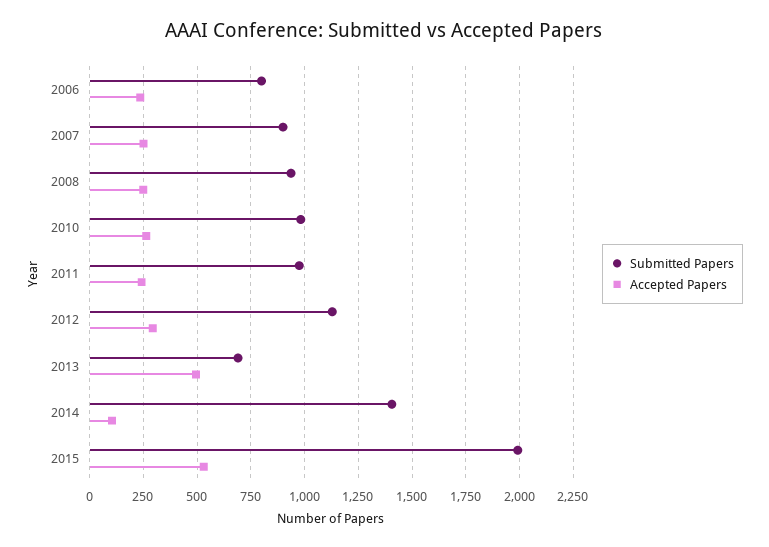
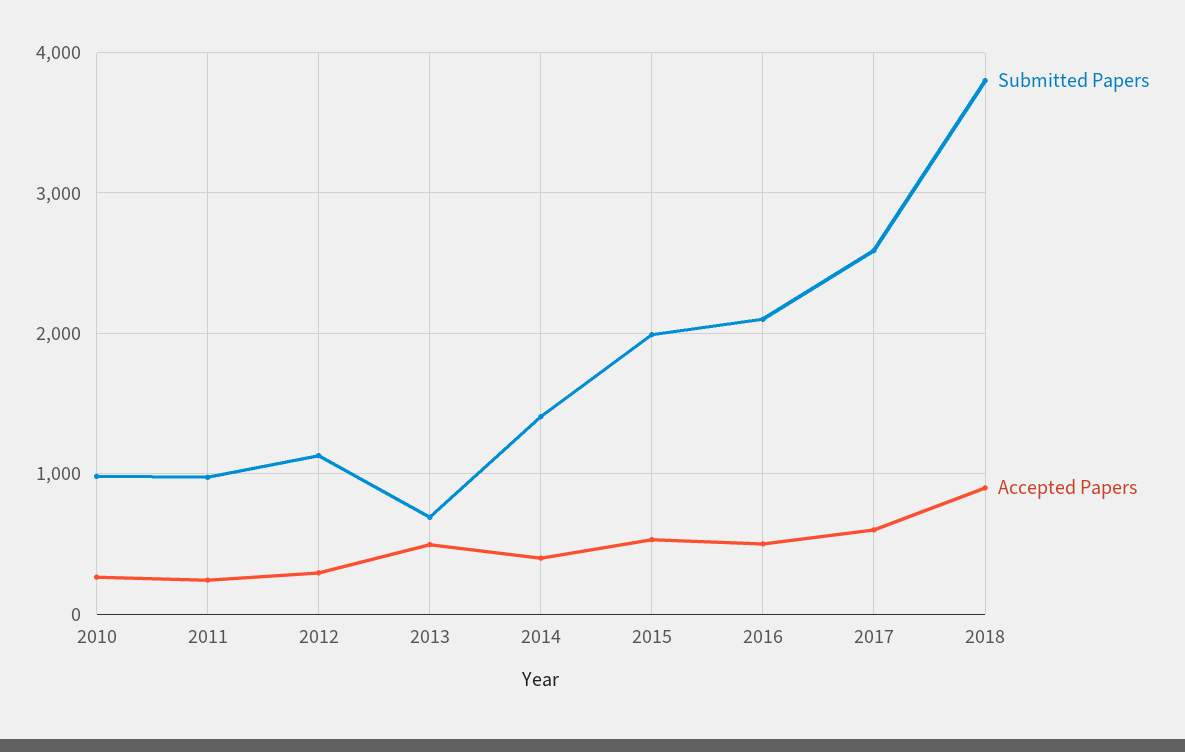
Submitted Papers, 2006: 800 -> none
Accepted Papers, 2006: 250 -> none
Submitted Papers, 2007: 900 -> none
Accepted Papers, 2007: 250 -> none
Submitted Papers, 2008: 950 -> none
Accepted Papers, 2008: 250 -> none
Accepted Papers, 2014: 100 -> 400
Submitted Papers, 2016: none -> 2100
Accepted Papers, 2016: none -> 500
Submitted Papers, 2017: none -> 2600
Accepted Papers, 2017: none -> 600
Submitted Papers, 2018: none -> 3800
Accepted Papers, 2018: none -> 900

